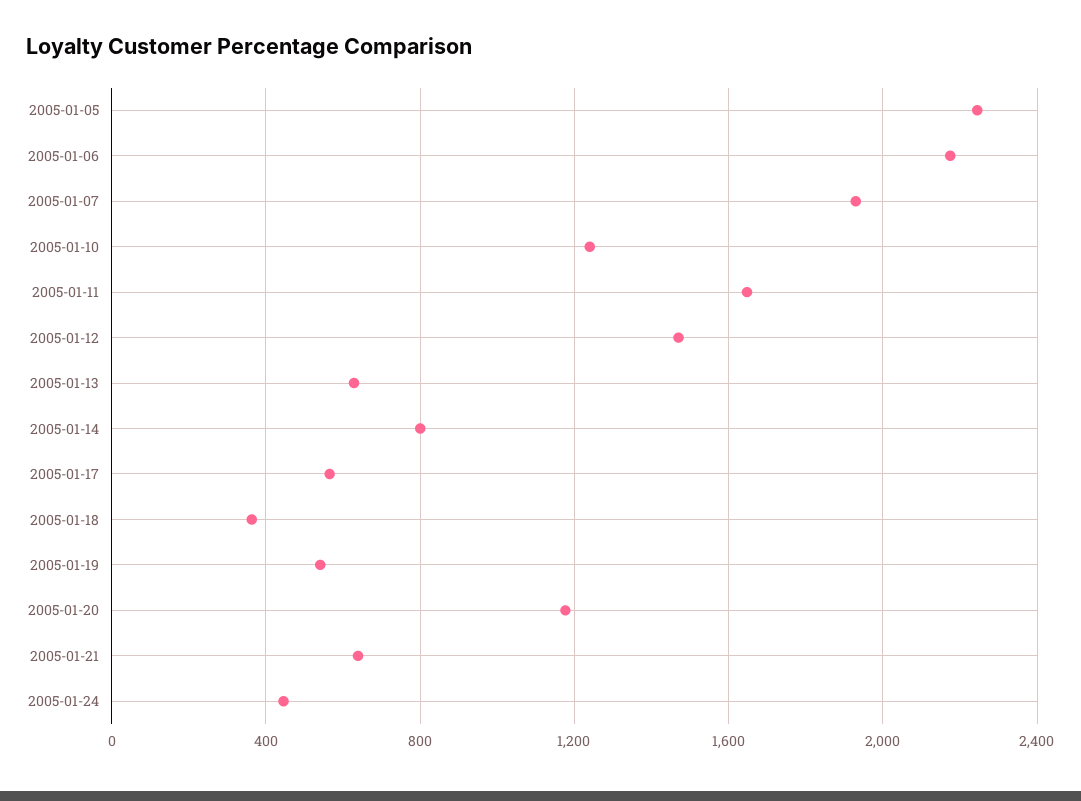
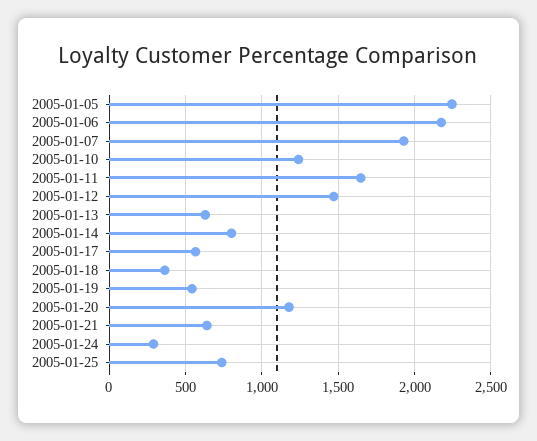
2005-01-24: 450 -> 300
2005-01-25: none -> 750

